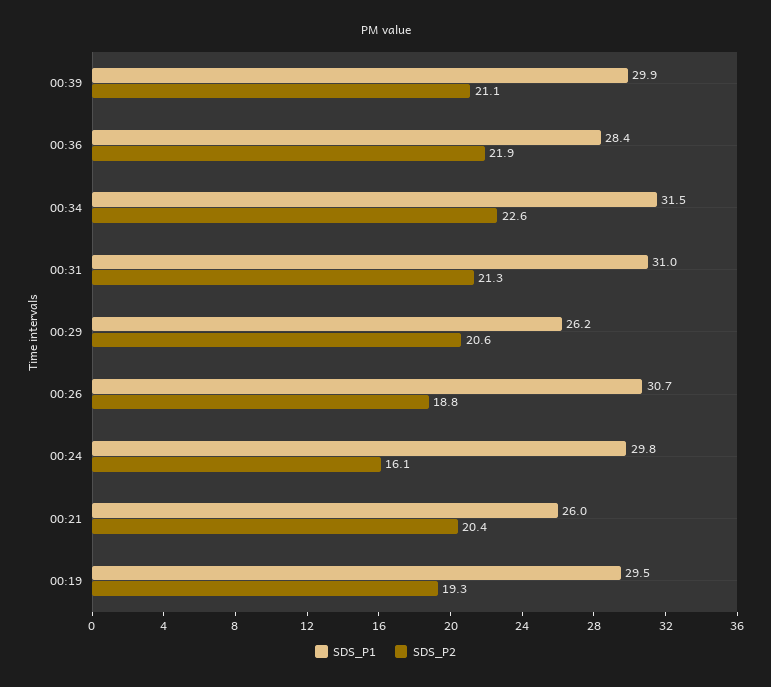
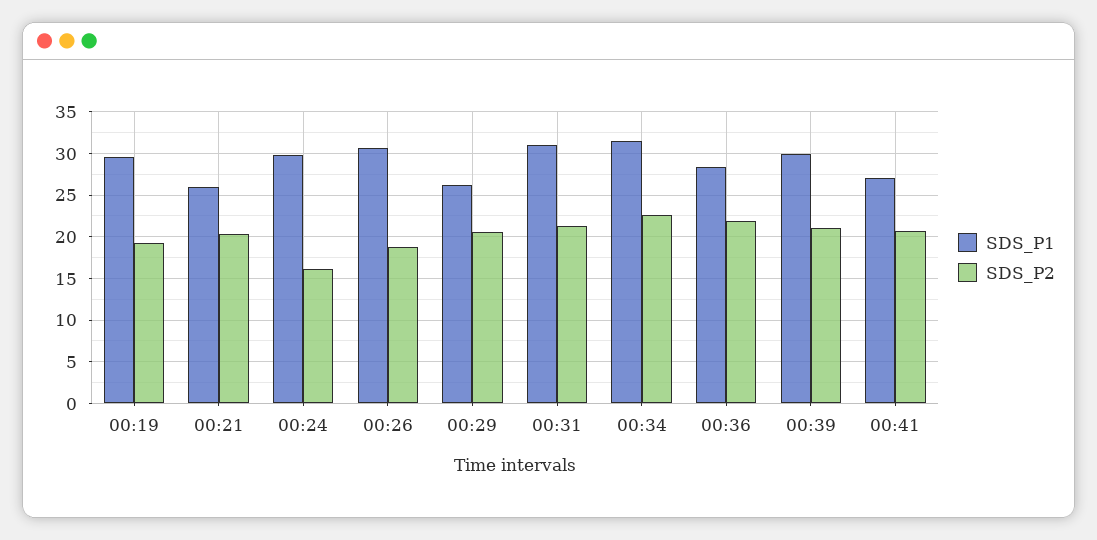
SDS_P1, 00:41: none -> 27
SDS_P2, 00:41: none -> 21

